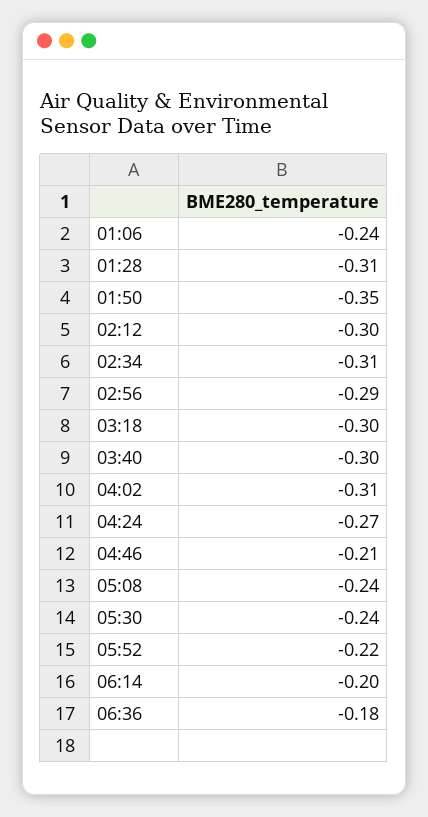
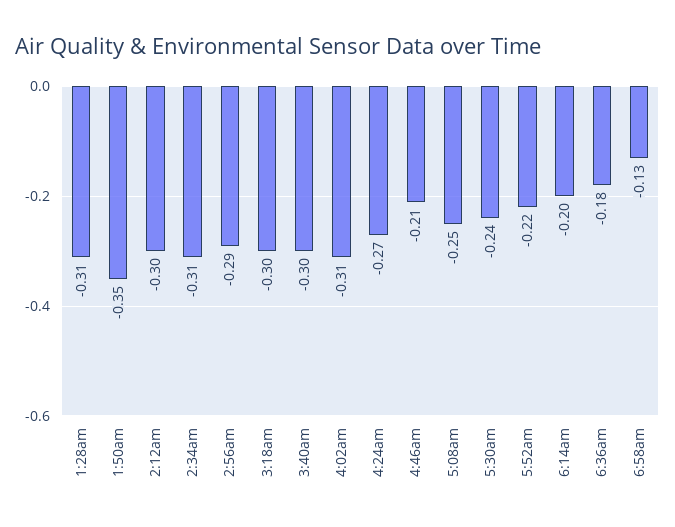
01:06: -0.24 -> none
05:08: -0.24 -> -0.25
6:58am: none -> -0.13

